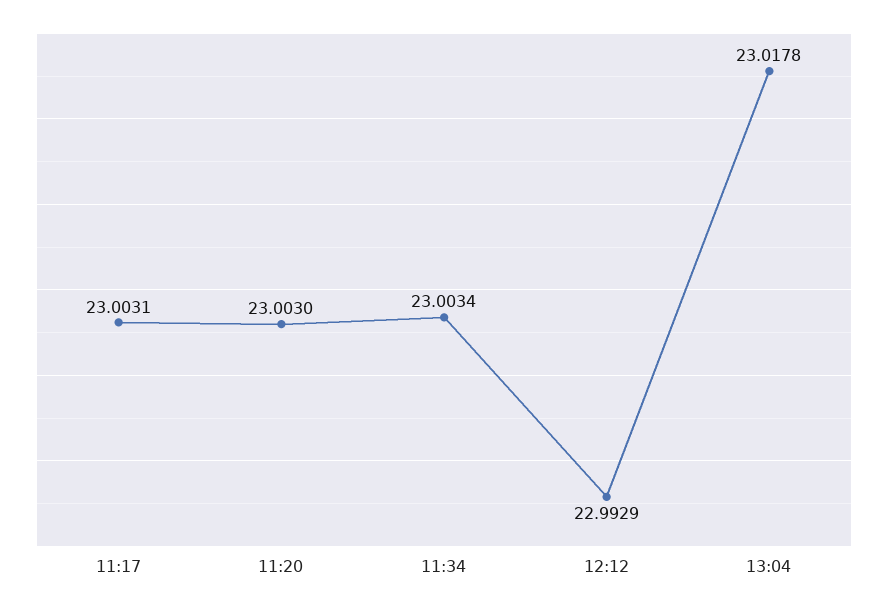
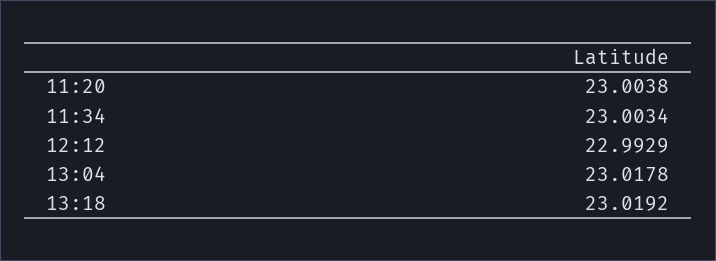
11:17: 23.0031 -> none
11:20: 23.003 -> 23.0038
13:18: none -> 23.0192

